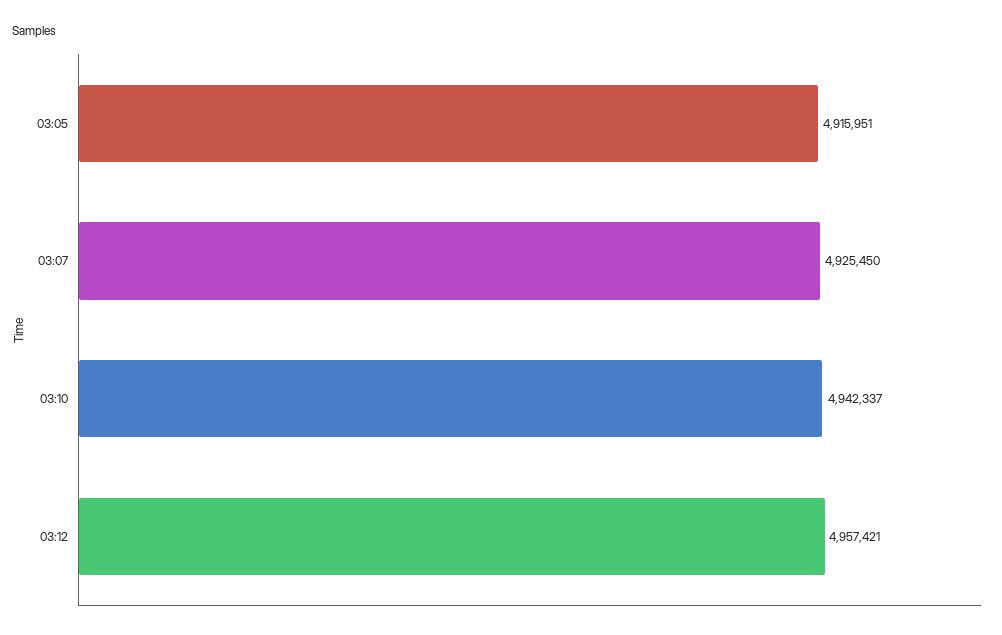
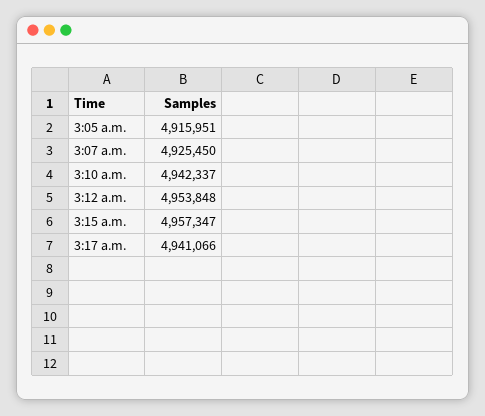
03:12: 4957421 -> 4953848
3:15 a.m.: none -> 4957347
3:17 a.m.: none -> 4941066

